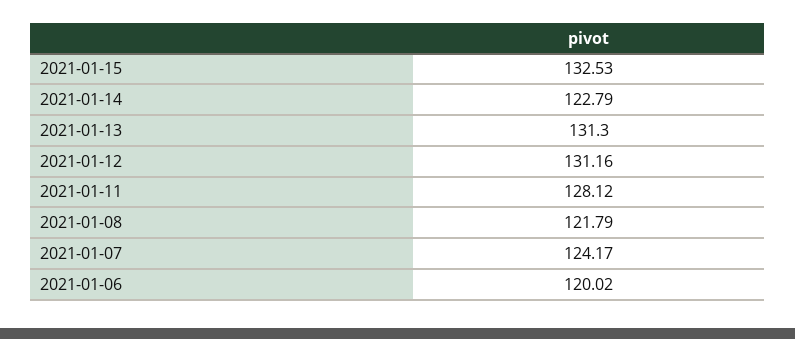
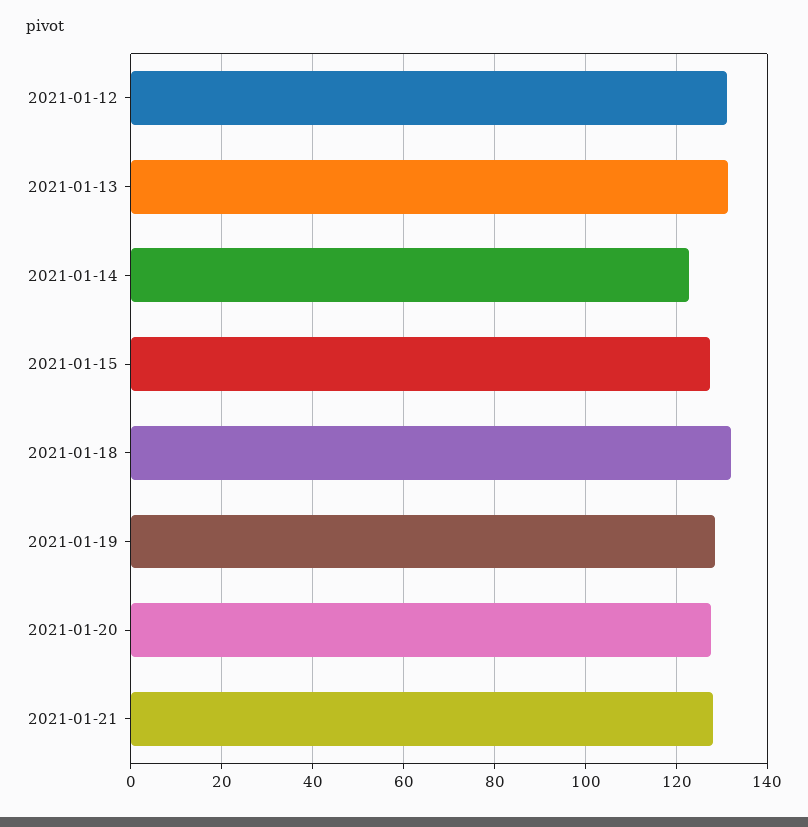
2021-01-15: 132.53 -> 128
2021-01-11: 128.12 -> none
2021-01-08: 121.79 -> none
2021-01-07: 124.17 -> none
2021-01-06: 120.02 -> none
2021-01-18: none -> 132
2021-01-19: none -> 128
2021-01-20: none -> 128
2021-01-21: none -> 128

